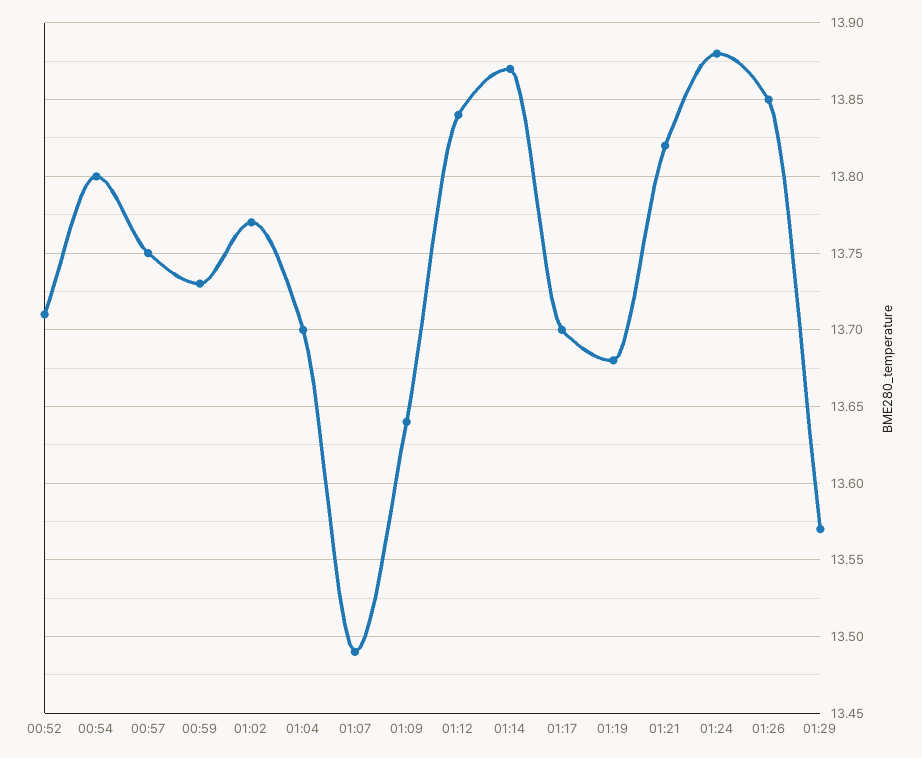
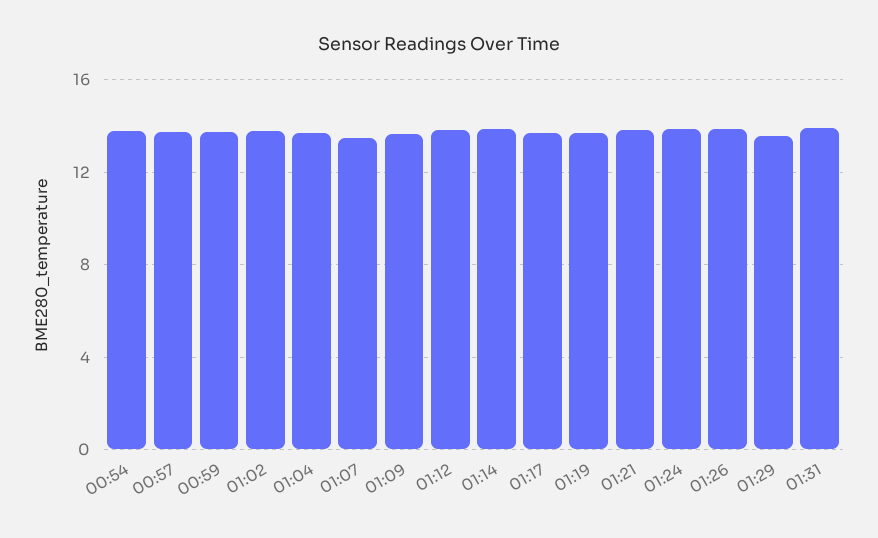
00:52: 13.71 -> none
01:31: none -> 14

